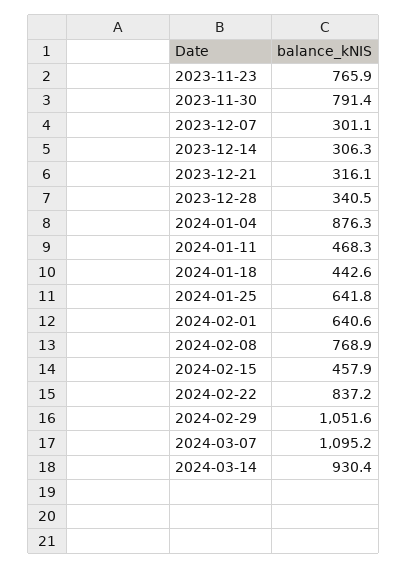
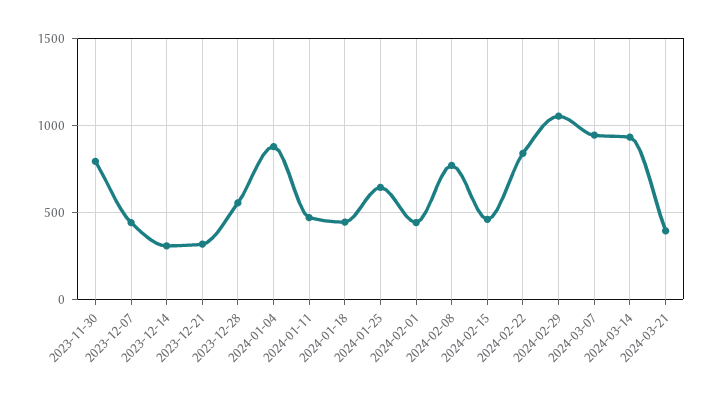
2023-11-23: 765.9 -> none
2023-12-07: 301.1 -> 450
2023-12-28: 340.5 -> 550
2024-02-01: 640.6 -> 450
2024-03-07: 1095.2 -> 950
2024-03-21: none -> 400

